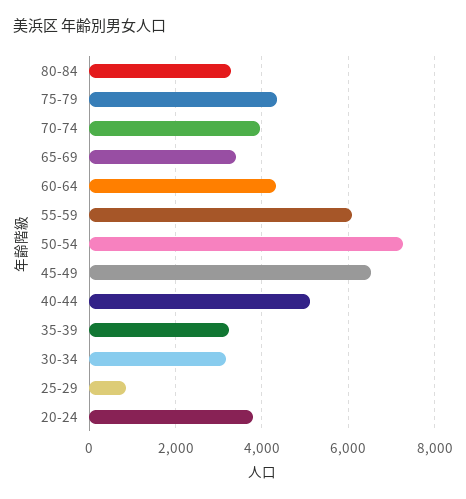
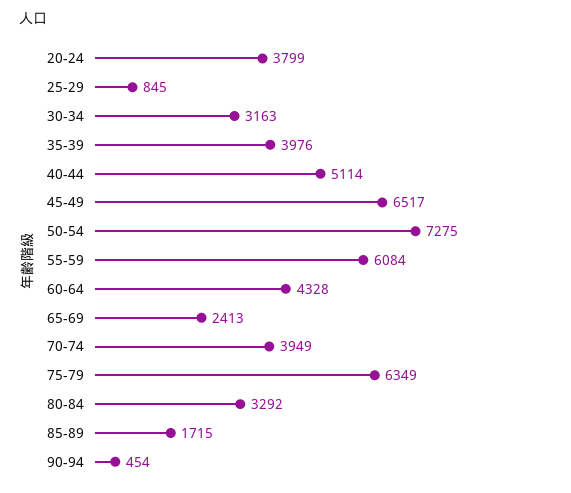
75-79: 4400 -> 6349
65-69: 3400 -> 2413
35-39: 3200 -> 3976
85-89: none -> 1715
90-94: none -> 454

